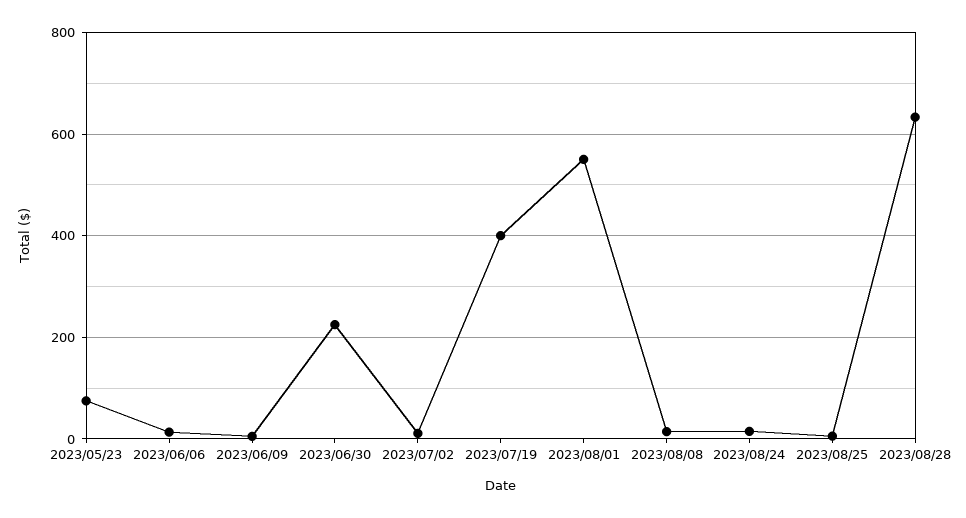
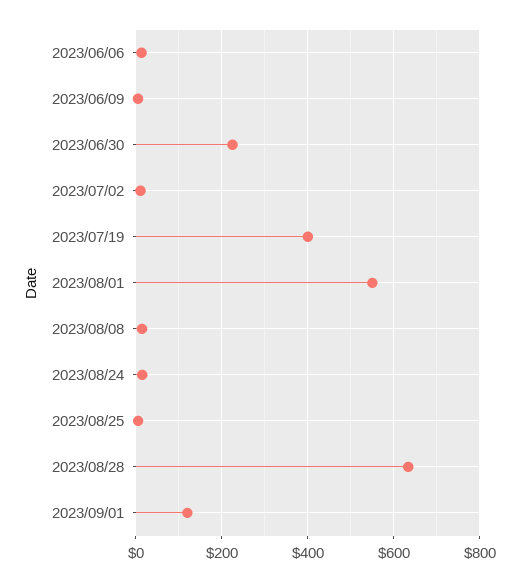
2023/05/23: 80 -> none
2023/09/01: none -> 120

